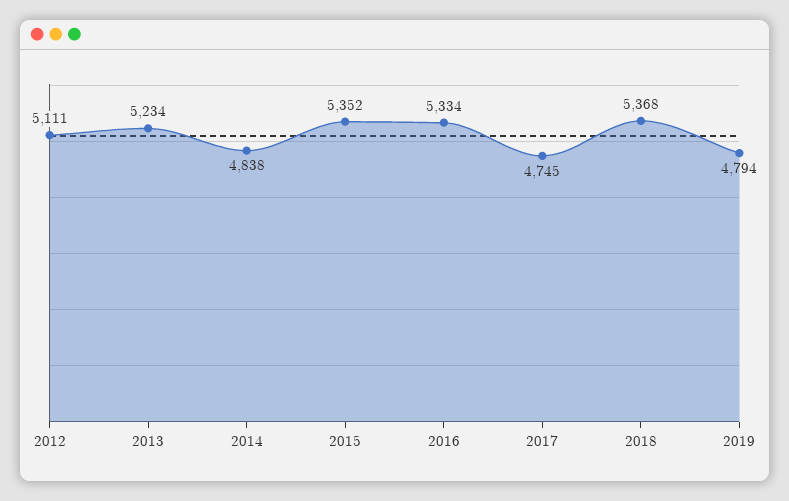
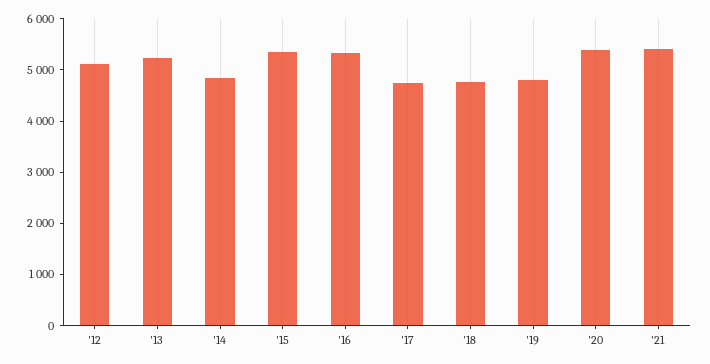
2018: 5368 -> 4800
'20: none -> 5400
'21: none -> 5400

